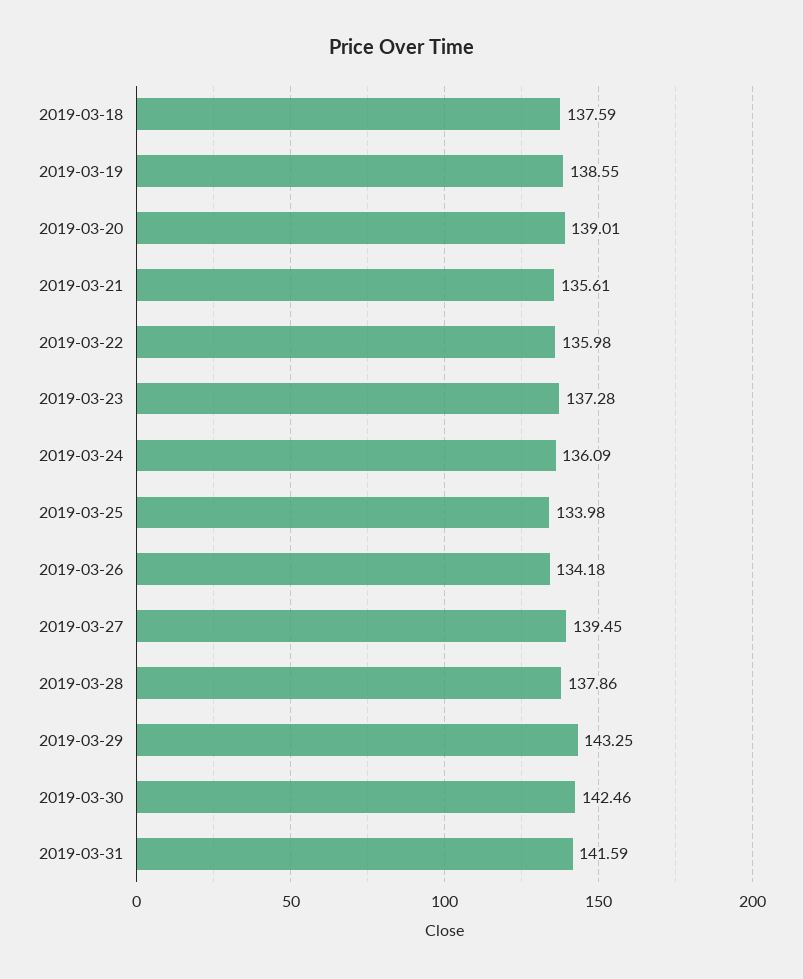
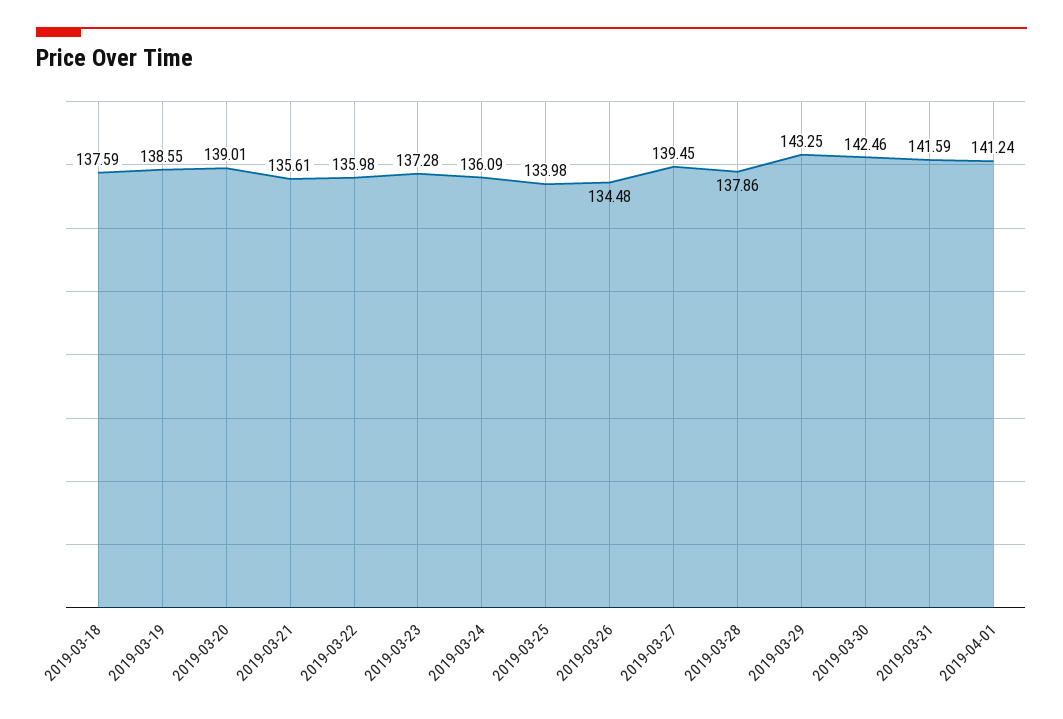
2019-03-26: 134.18 -> 134.48
2019-04-01: none -> 141.24

